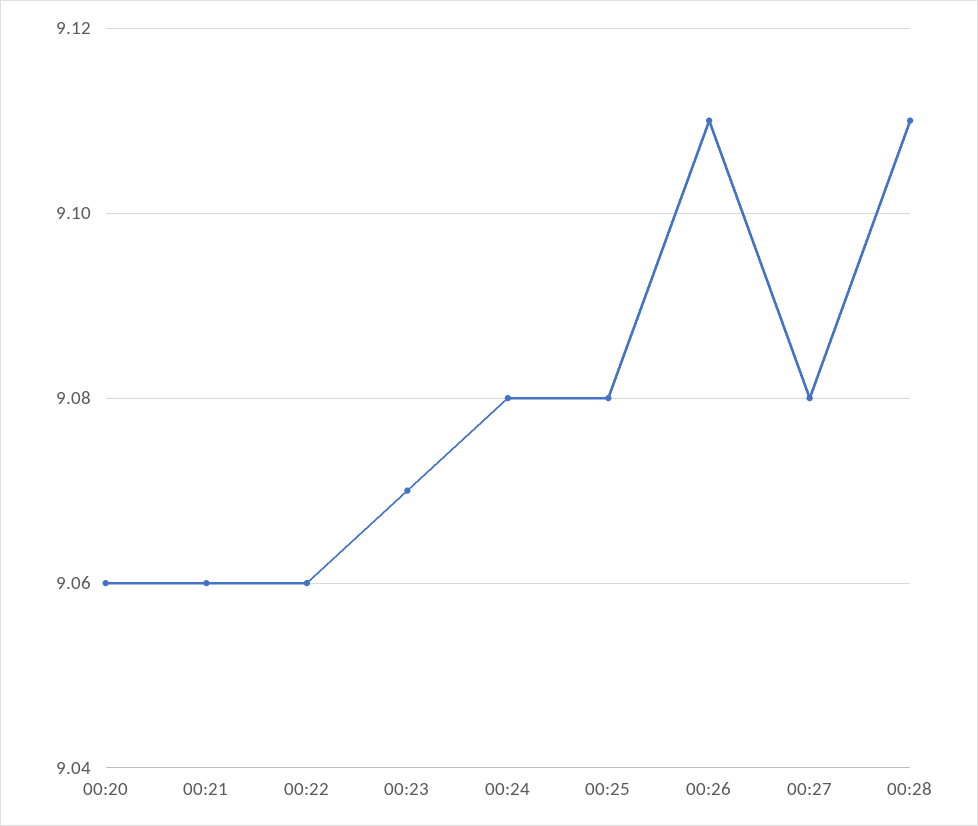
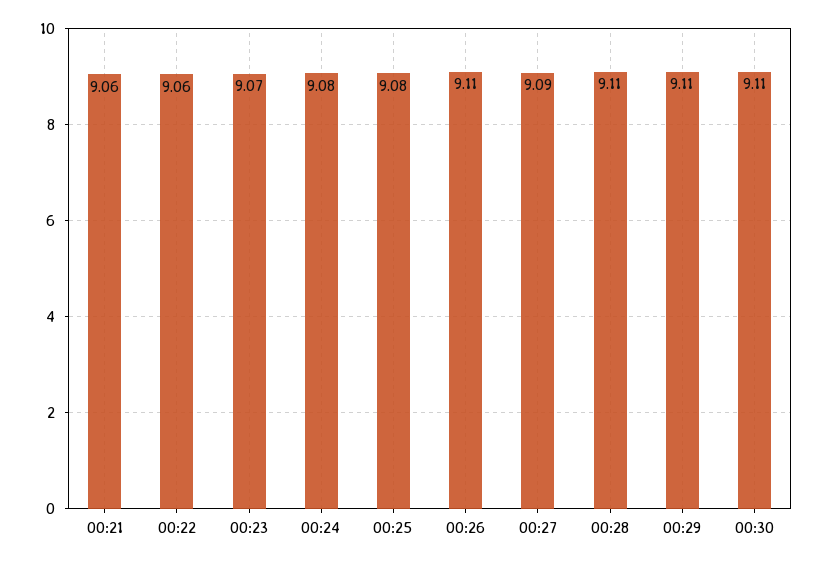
00:20: 9.06 -> none
00:27: 9.08 -> 9.09
00:29: none -> 9.11
00:30: none -> 9.11

